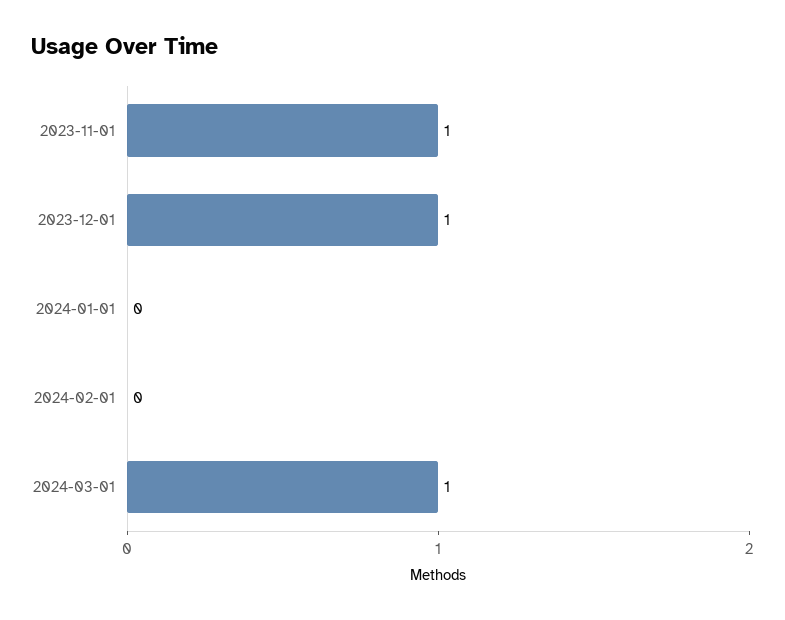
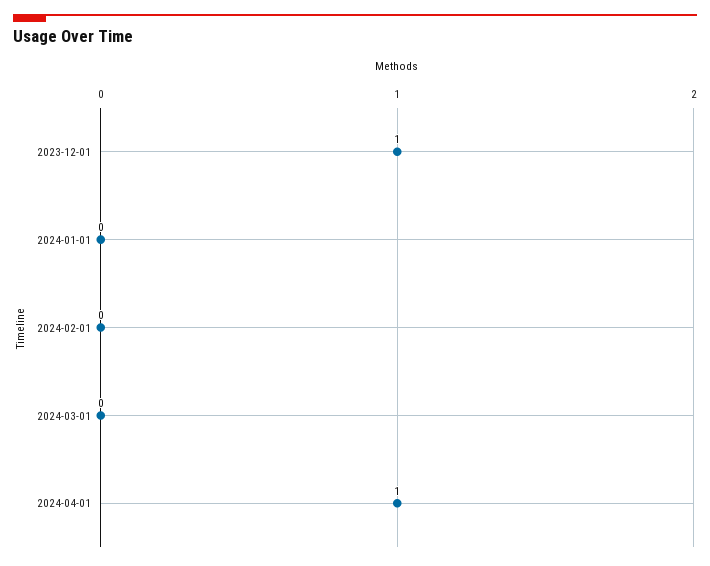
2023-11-01: 1 -> none
2024-03-01: 1 -> 0
2024-04-01: none -> 1

